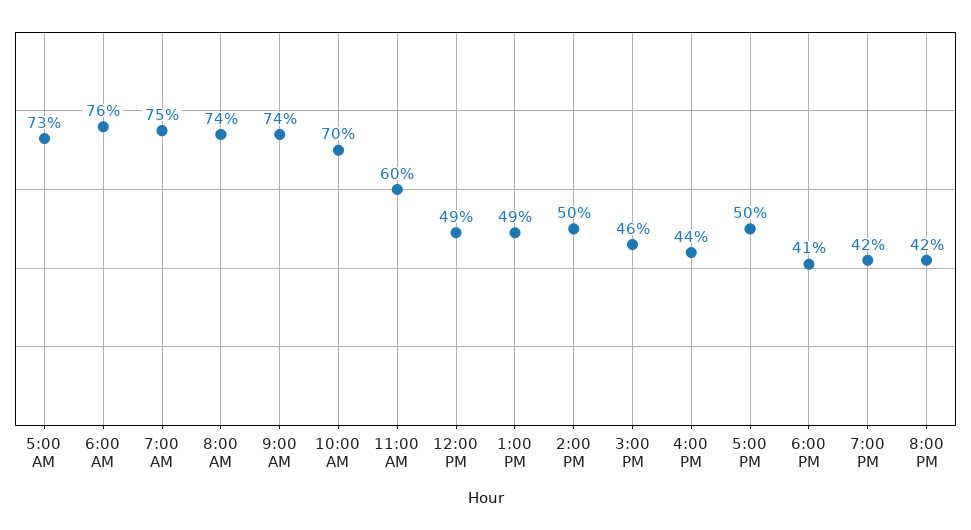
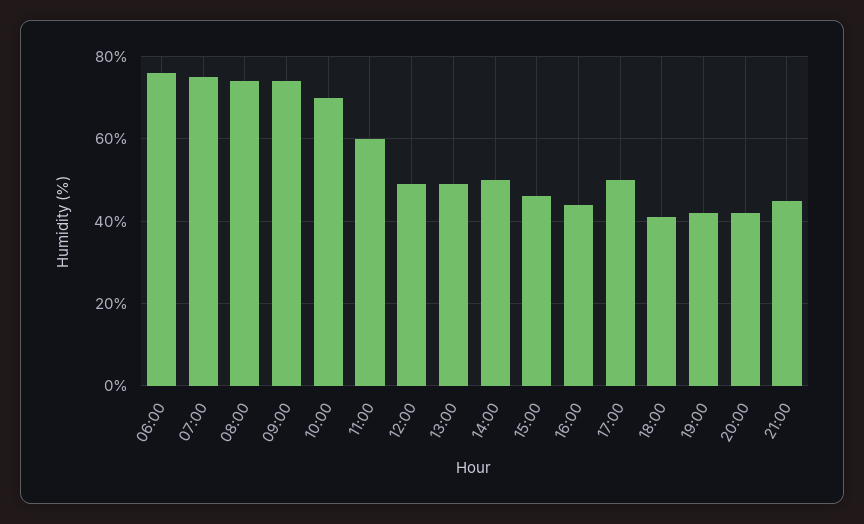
5:00 AM: 73 -> none
21:00: none -> 45

